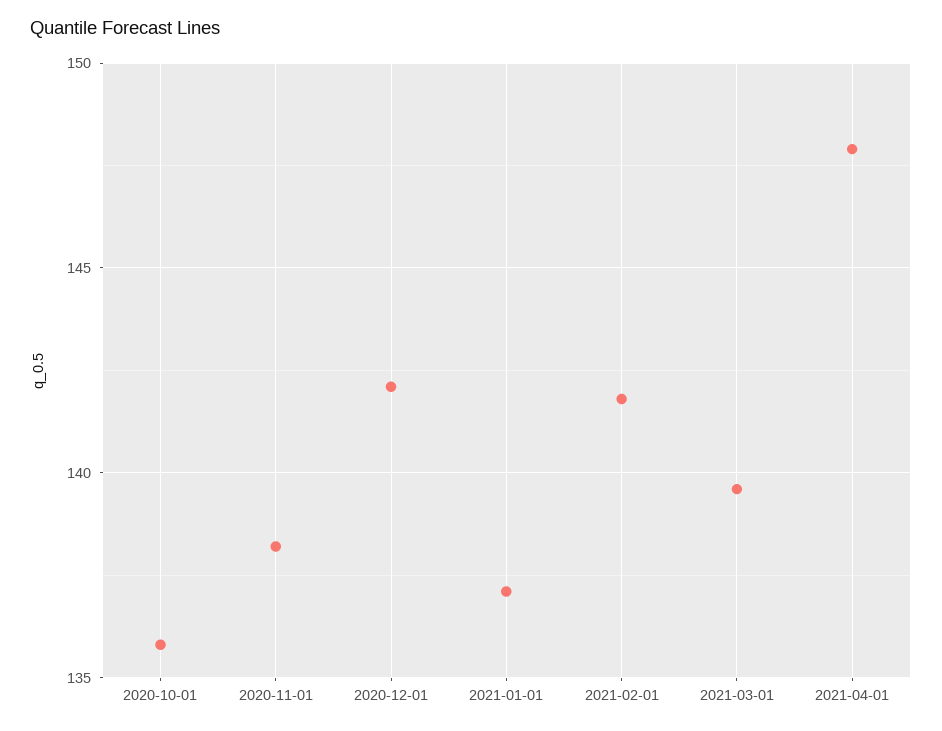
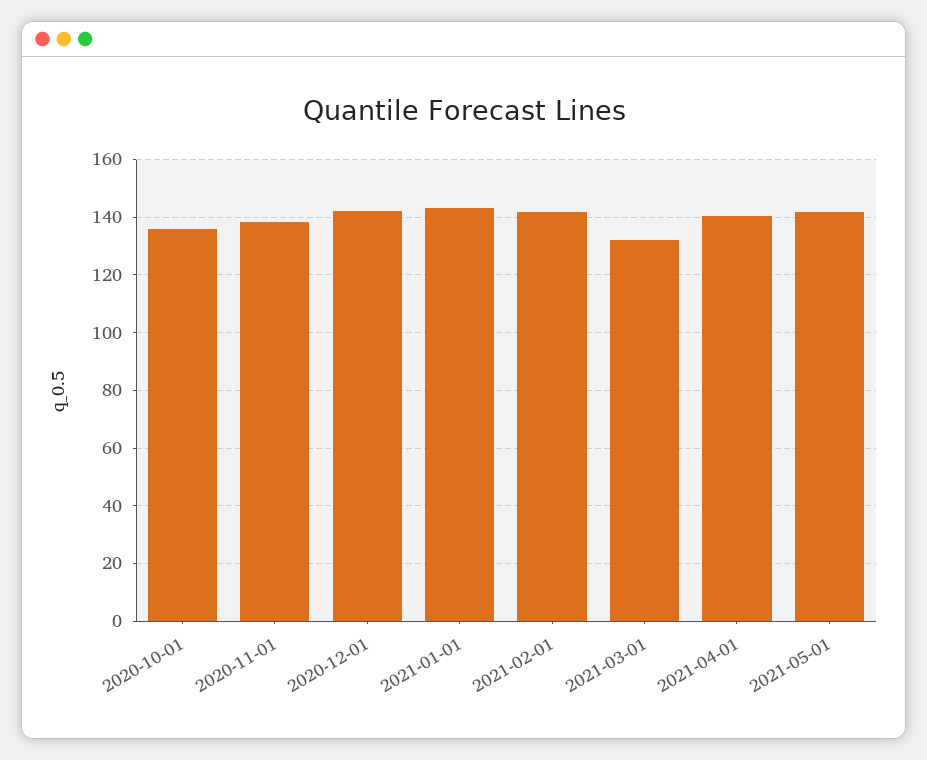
2021-01-01: 137 -> 142.5
2021-03-01: 139.5 -> 132.5
2021-04-01: 148 -> 140
2021-05-01: none -> 142.5

